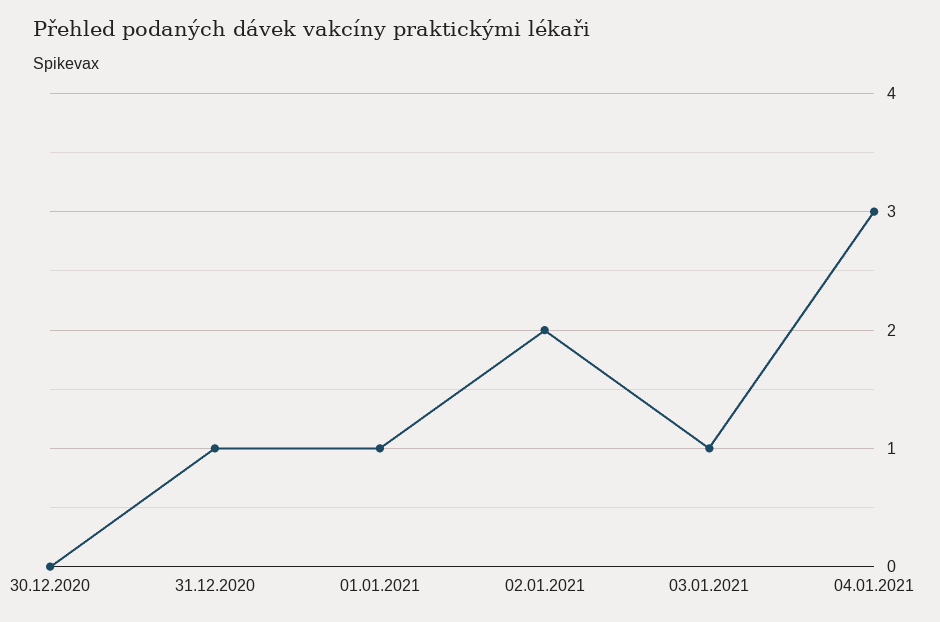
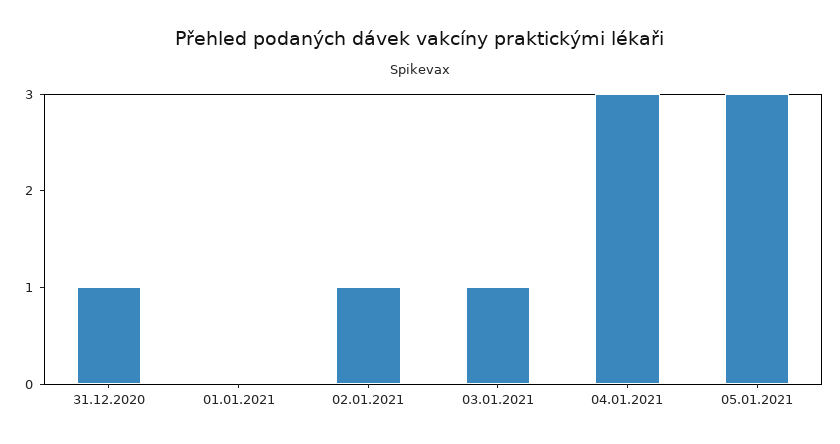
30.12.2020: 0 -> none
01.01.2021: 1 -> 0
02.01.2021: 2 -> 1
05.01.2021: none -> 3

